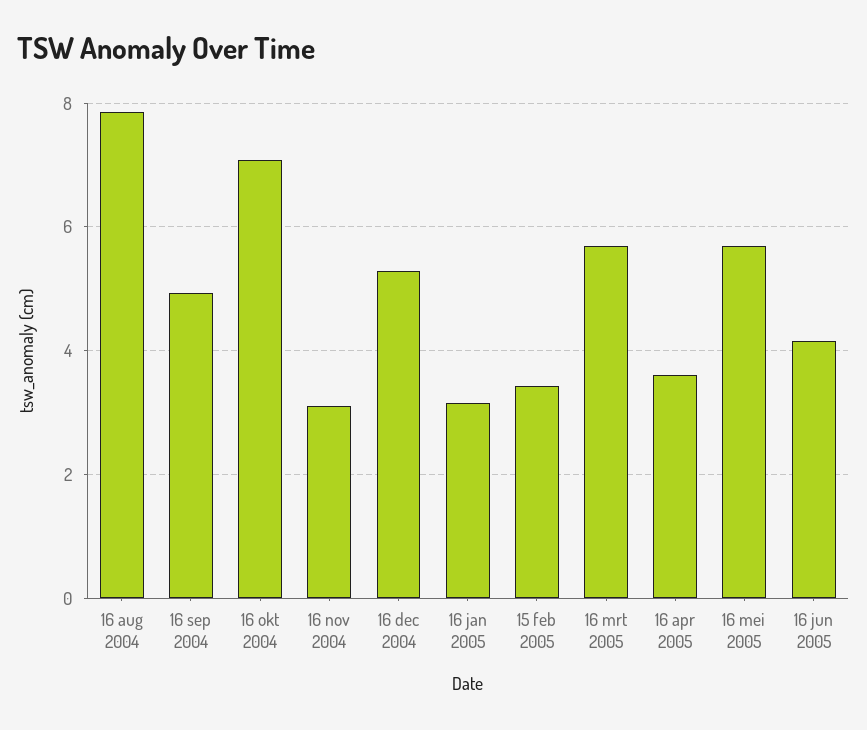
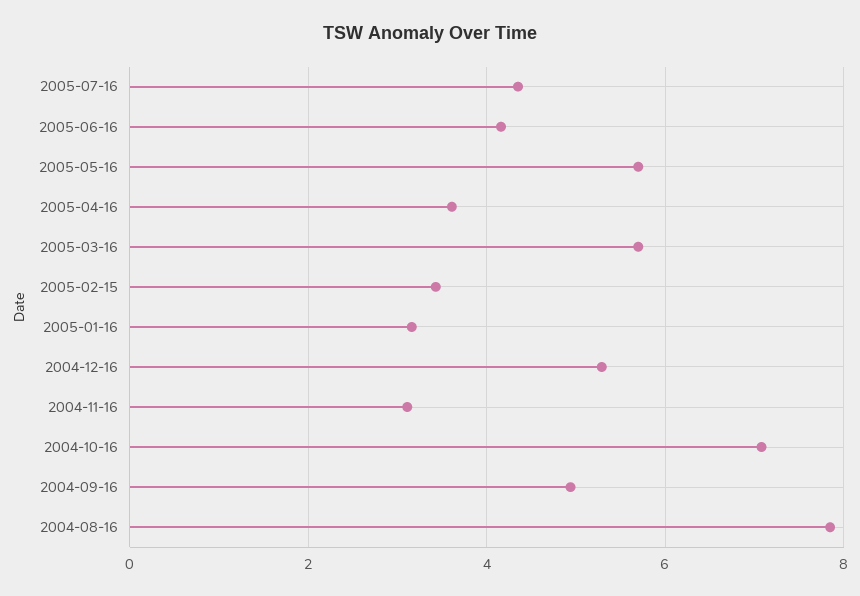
2005-07-16: none -> 4.4

